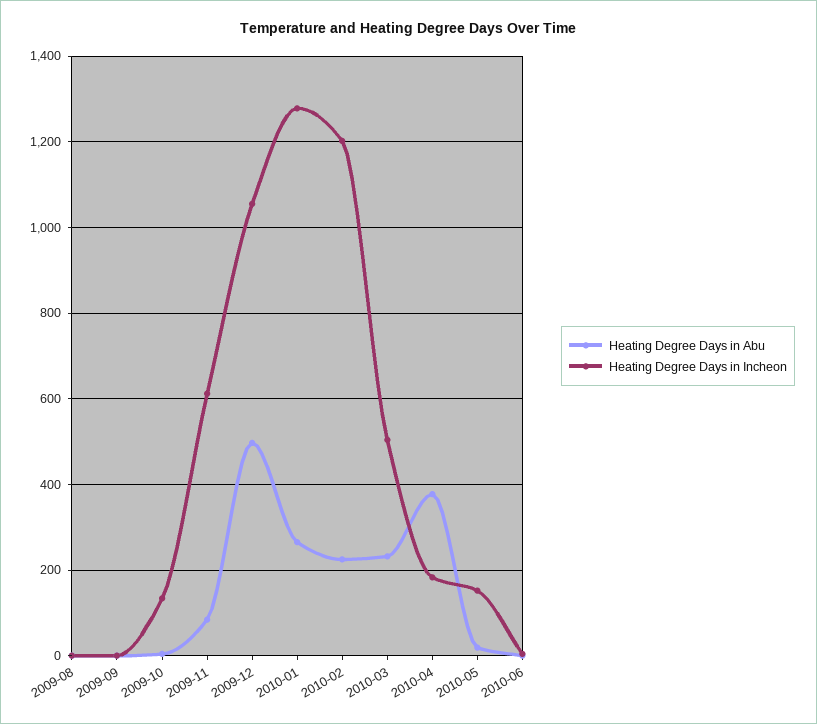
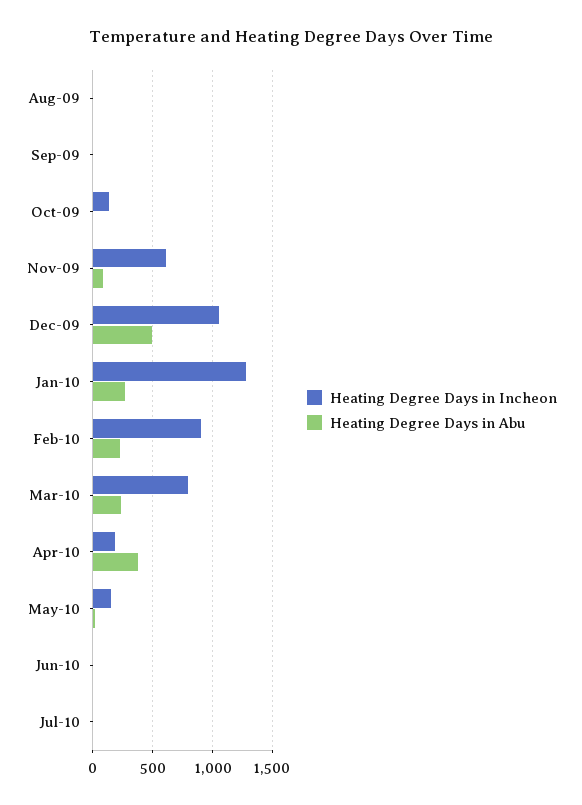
Heating Degree Days in Incheon, 2010-02: 1200 -> 900
Heating Degree Days in Incheon, 2010-03: 500 -> 800
Heating Degree Days in Incheon, Jul-10: none -> 0
Heating Degree Days in Abu, Jul-10: none -> 0

